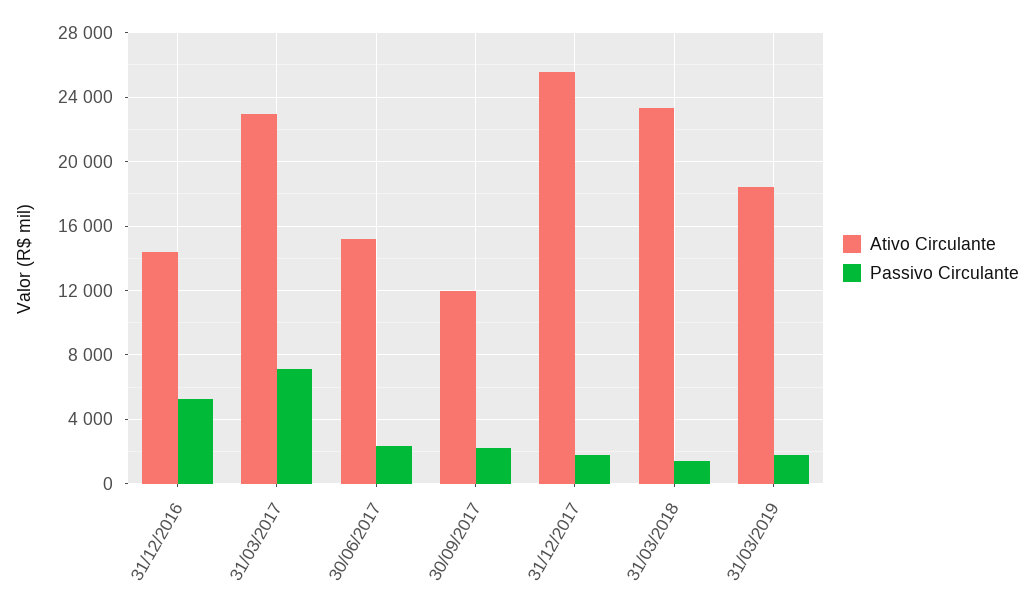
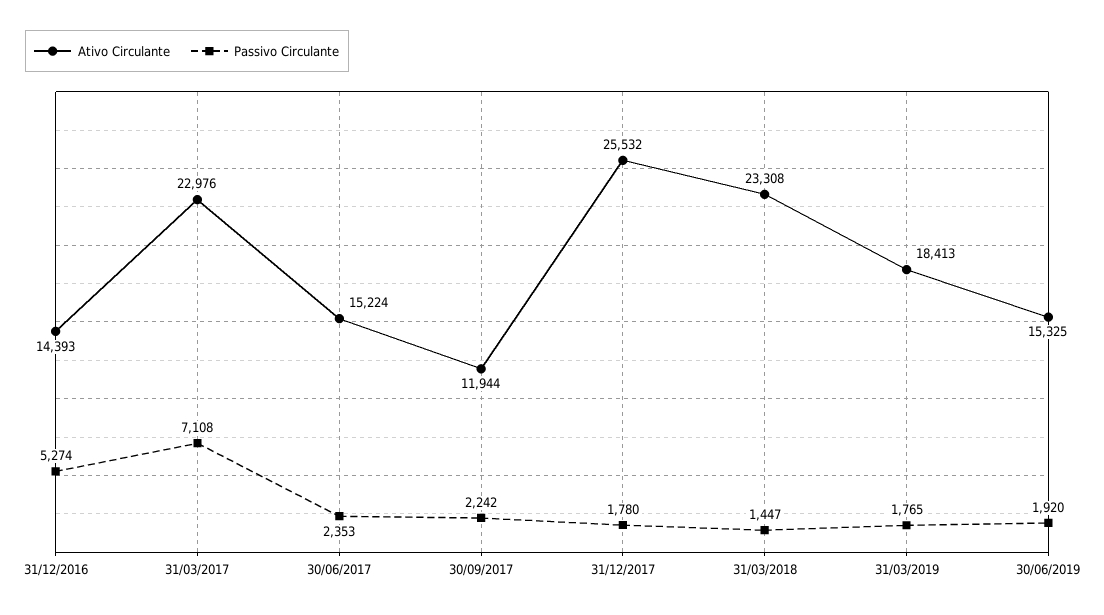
Ativo Circulante, 30/06/2019: none -> 15325
Passivo Circulante, 30/06/2019: none -> 1920

